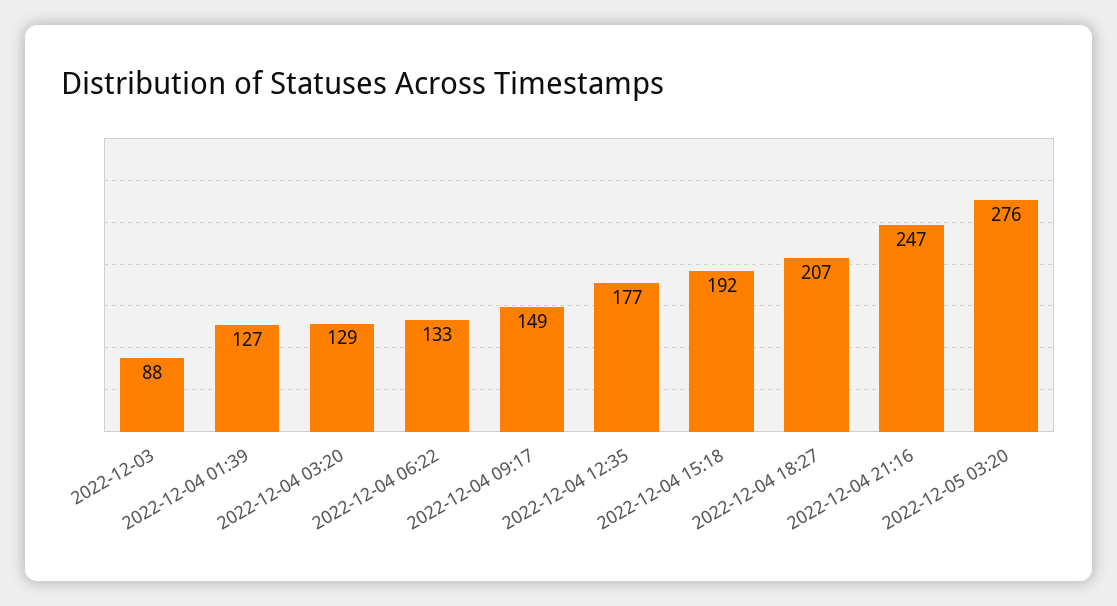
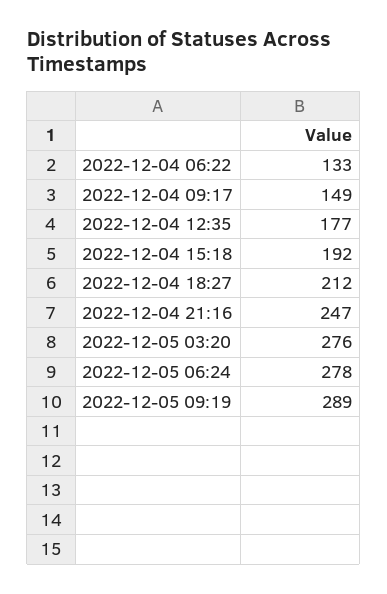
2022-12-03: 88 -> none
2022-12-04 01:39: 127 -> none
2022-12-04 03:20: 129 -> none
2022-12-04 18:27: 207 -> 212
2022-12-05 06:24: none -> 278
2022-12-05 09:19: none -> 289

